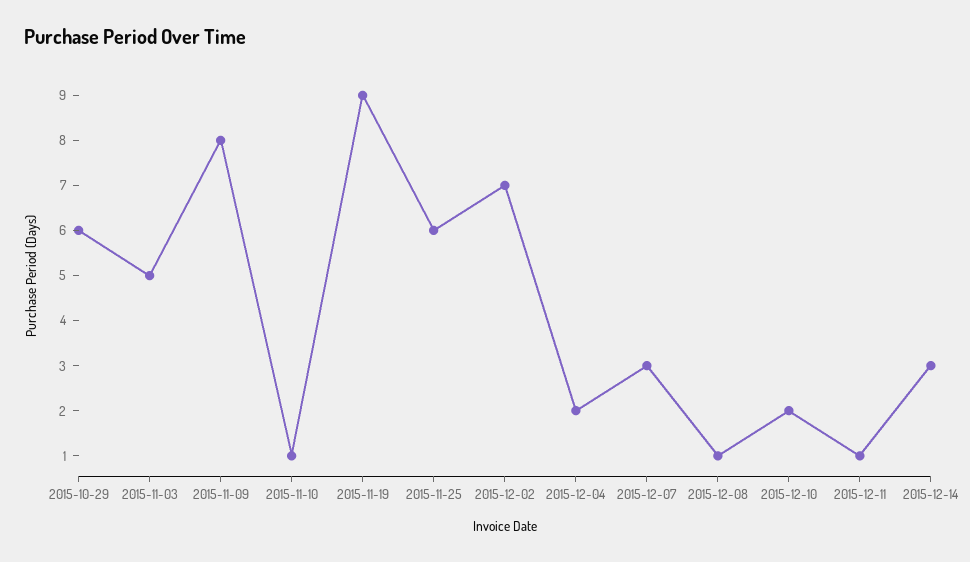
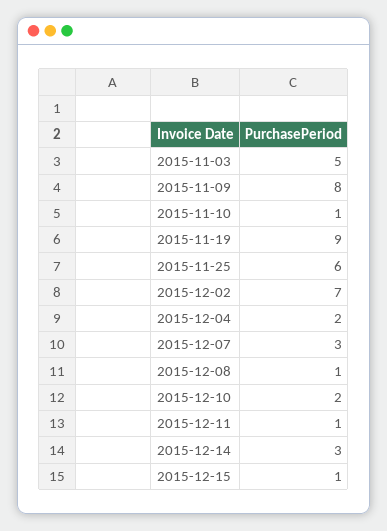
2015-10-29: 6 -> none
2015-12-15: none -> 1

